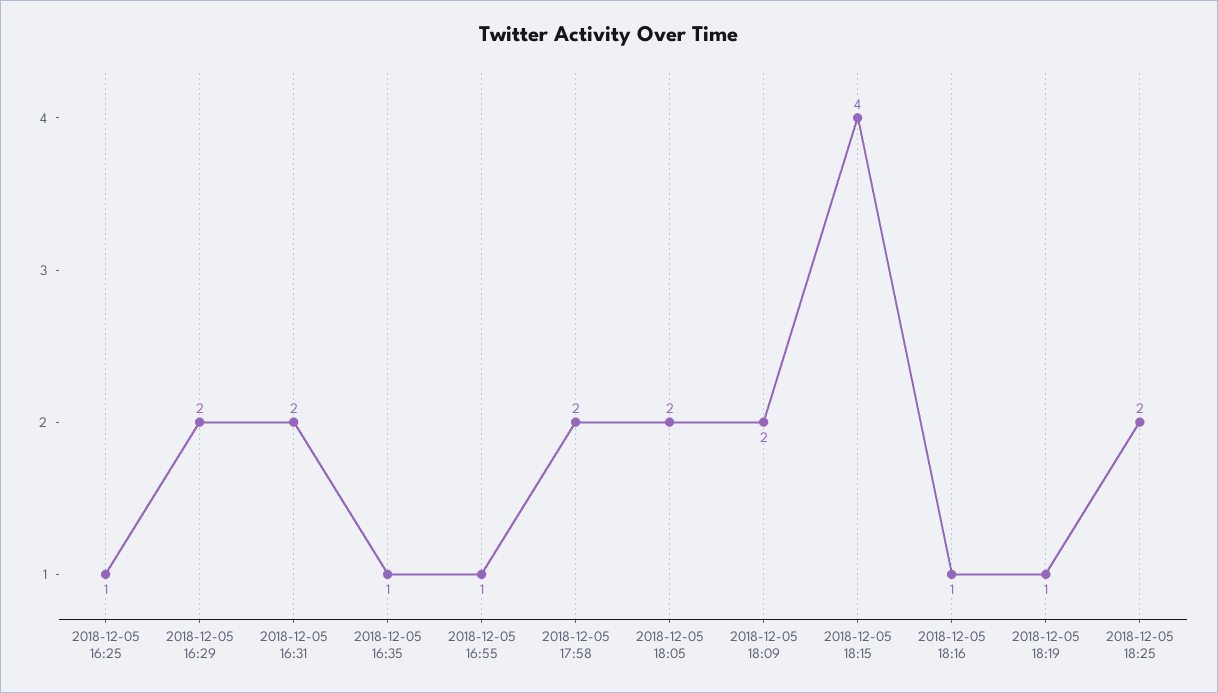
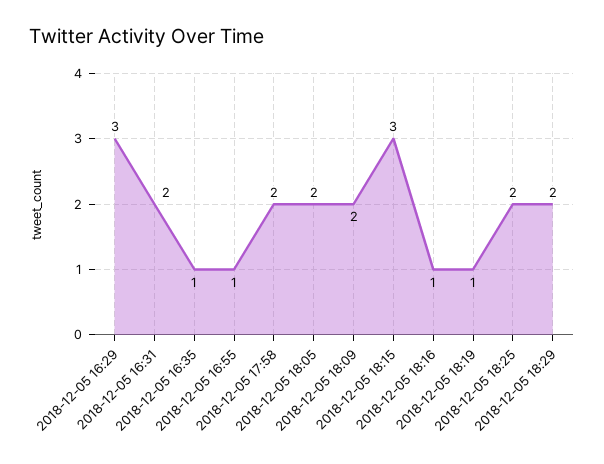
2018-12-05 16:25: 1 -> none
2018-12-05 16:29: 2 -> 3
2018-12-05 18:15: 4 -> 3
2018-12-05 18:29: none -> 2

